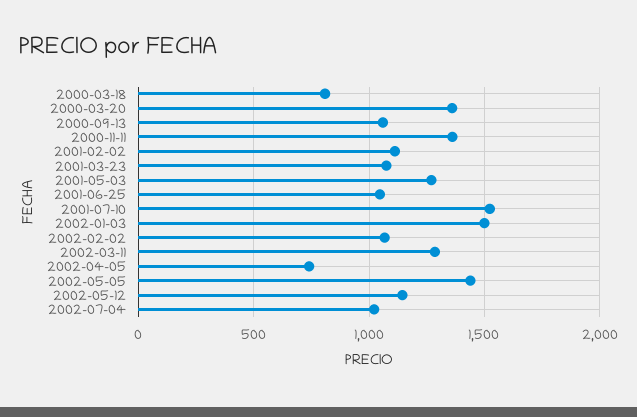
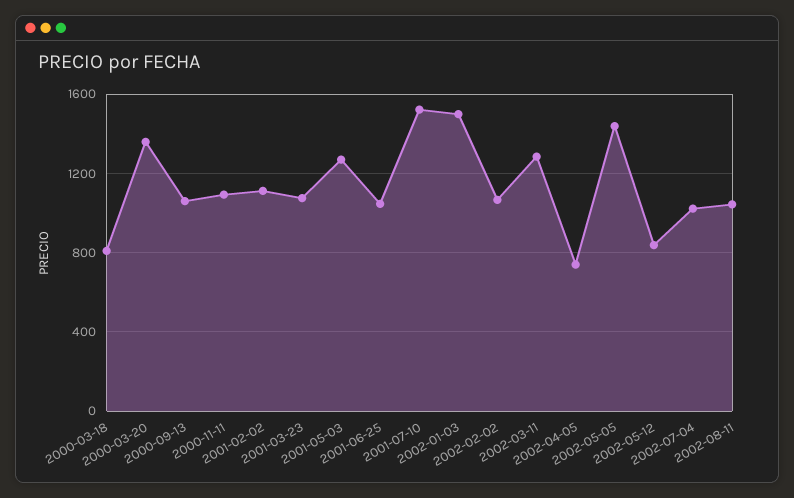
2000-11-11: 1350 -> 1100
2002-05-12: 1150 -> 850
2002-08-11: none -> 1050

